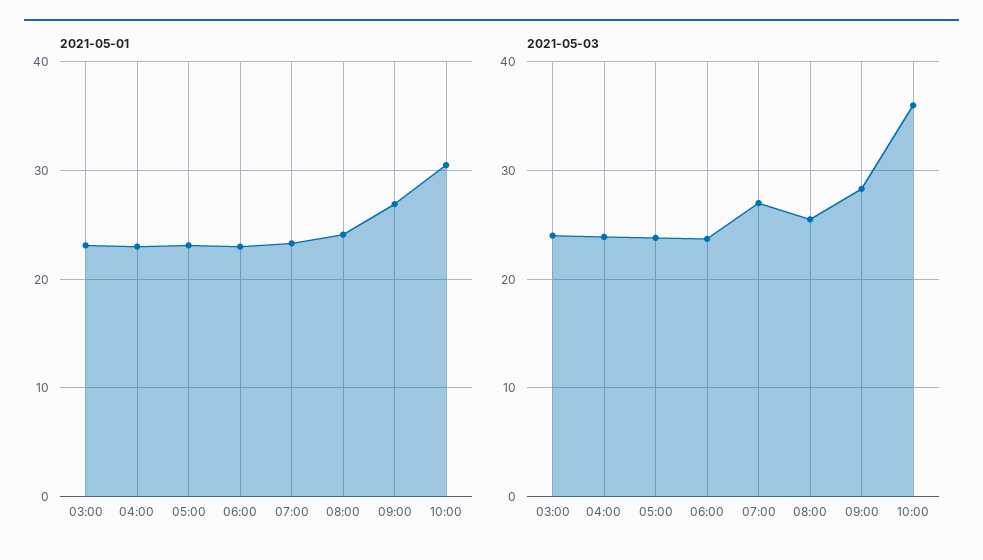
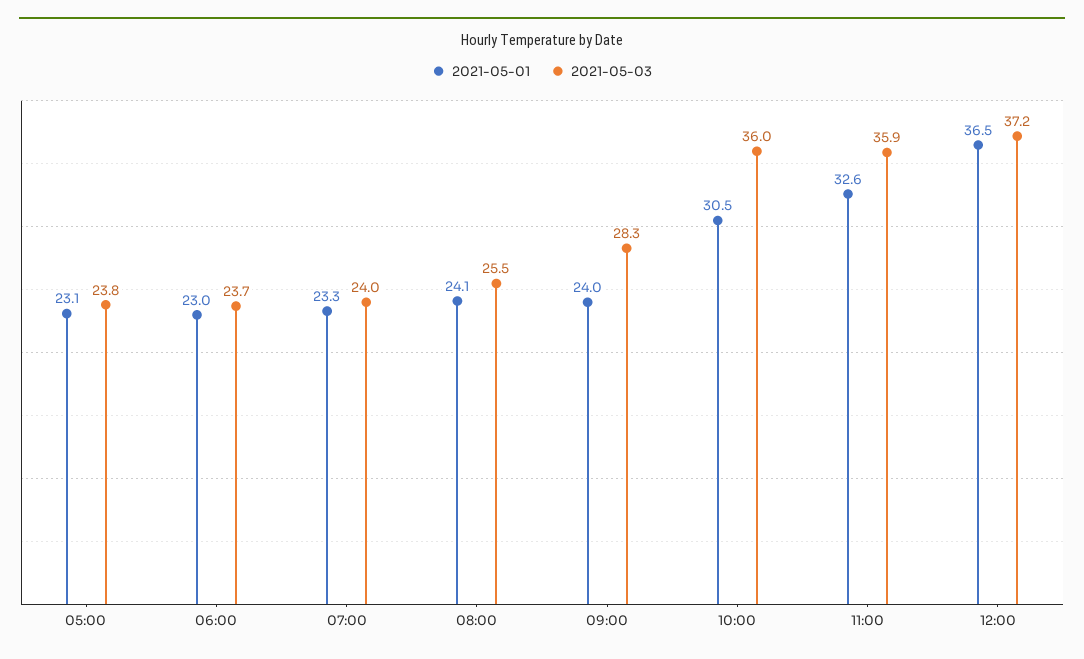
2021-05-01, 03:00: 23 -> none
2021-05-01, 04:00: 23 -> none
2021-05-01, 09:00: 27 -> 24
2021-05-03, 03:00: 24 -> none
2021-05-03, 04:00: 24 -> none
2021-05-03, 07:00: 27 -> 24
2021-05-01, 11:00: none -> 32.6
2021-05-03, 11:00: none -> 35.9
2021-05-01, 12:00: none -> 36.5
2021-05-03, 12:00: none -> 37.2

